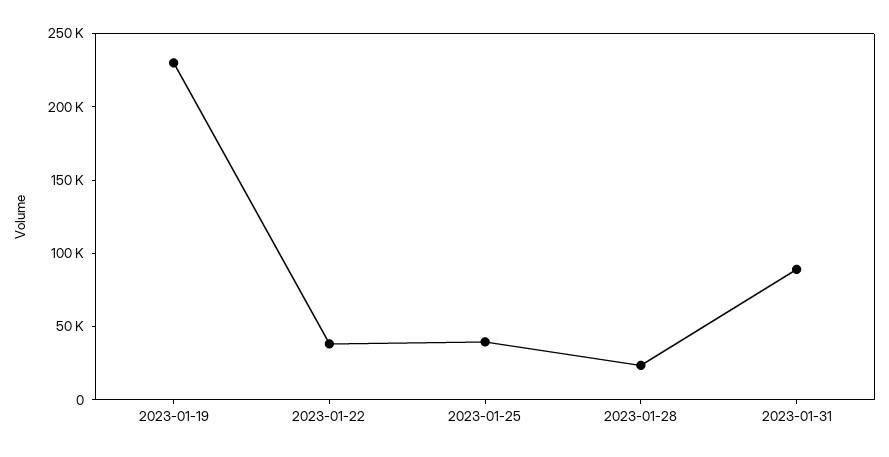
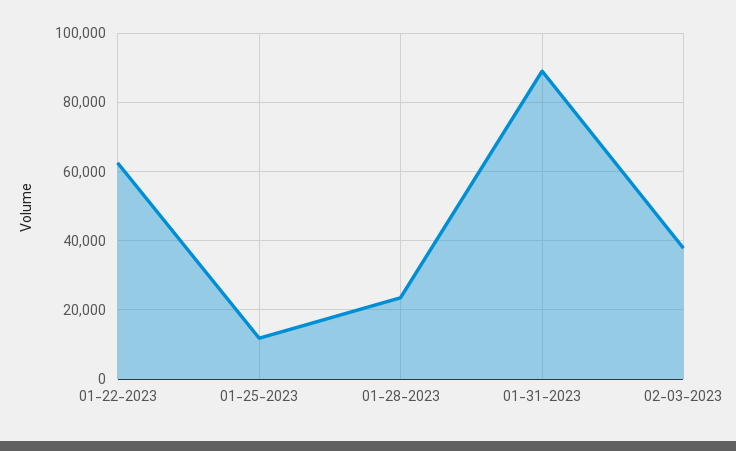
2023-01-19: 230000 -> none
2023-01-22: 40000 -> 62000
2023-01-25: 40000 -> 12000
02-03-2023: none -> 38000

